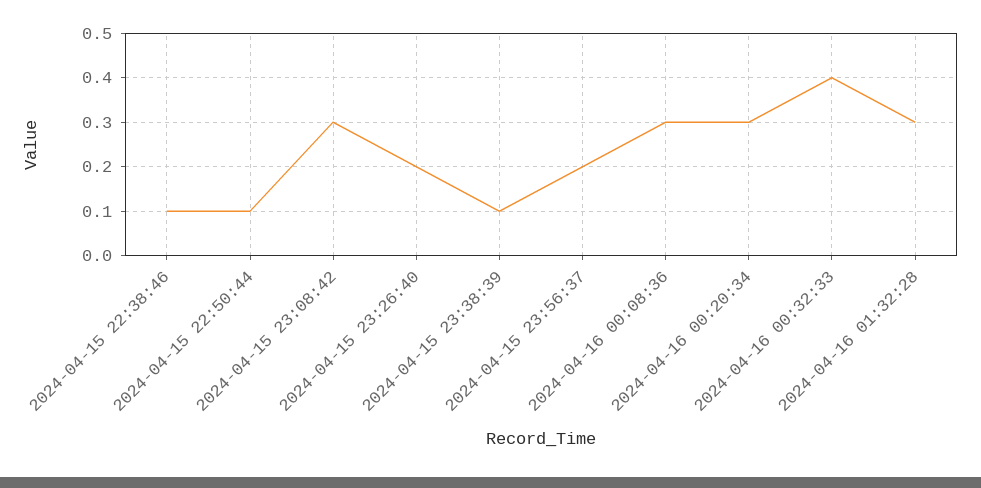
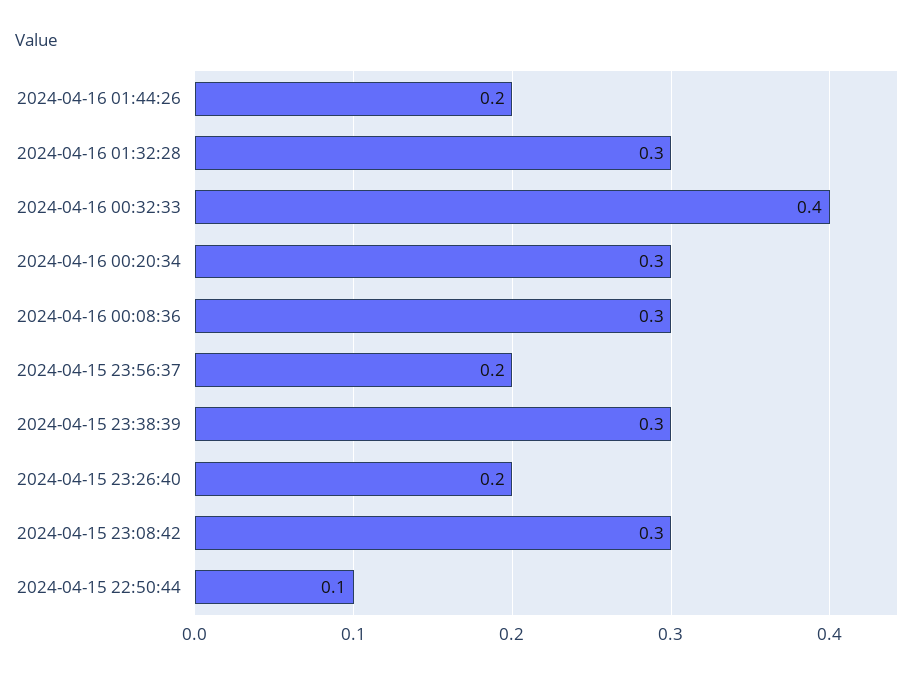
2024-04-15 22:38:46: 0.1 -> none
2024-04-15 23:38:39: 0.1 -> 0.3
2024-04-16 01:44:26: none -> 0.2

